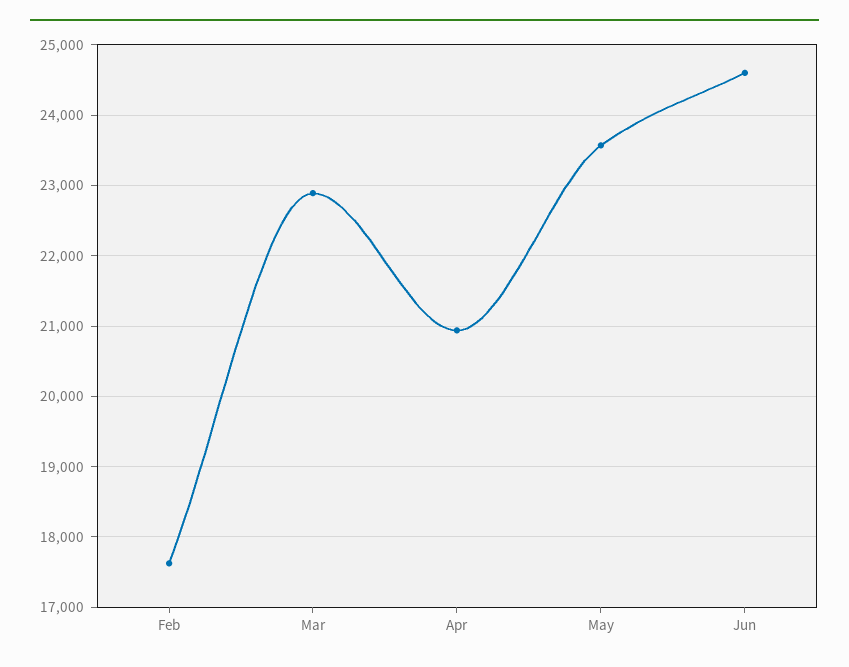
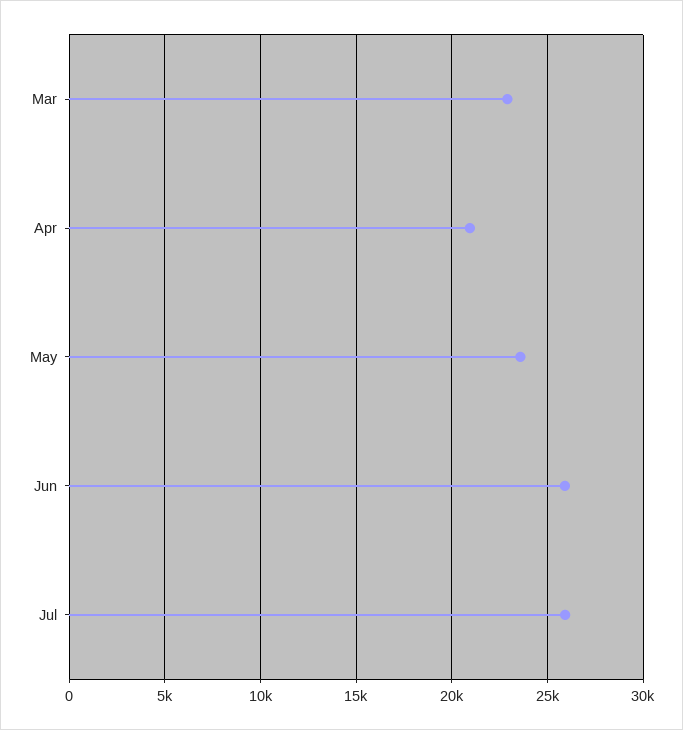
Feb: 17600 -> none
Jun: 24600 -> 26000
Jul: none -> 26000

